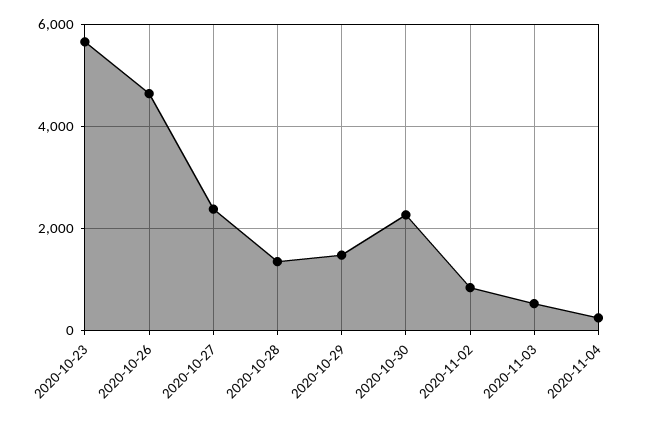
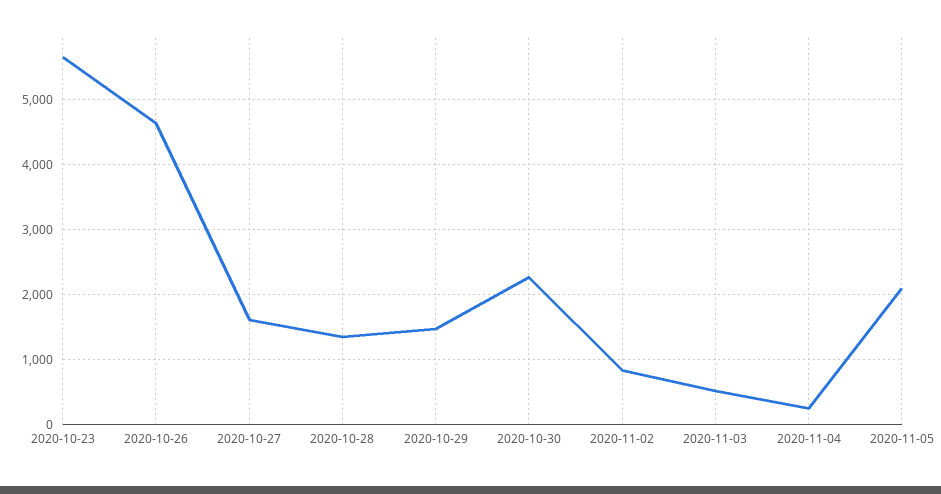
2020-10-27: 2400 -> 1600
2020-11-05: none -> 2100

